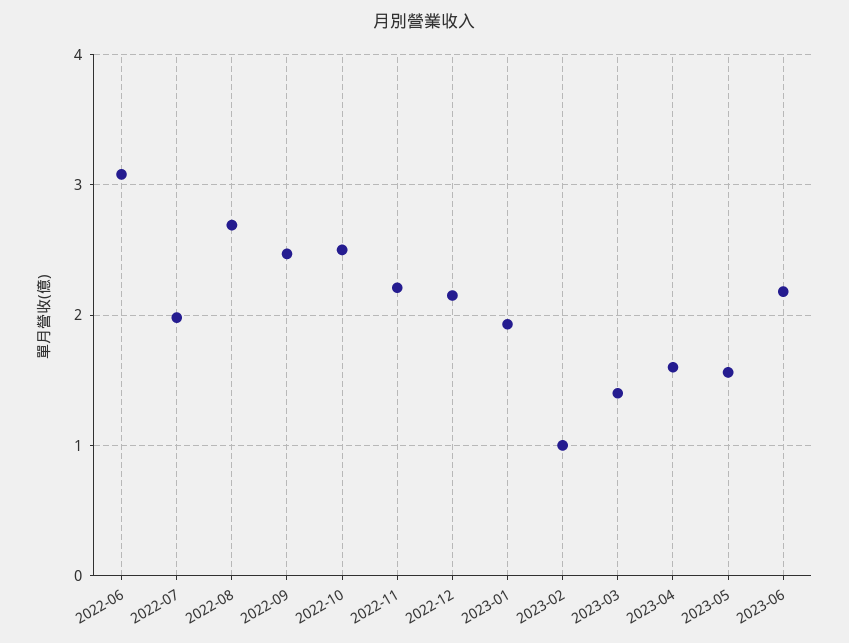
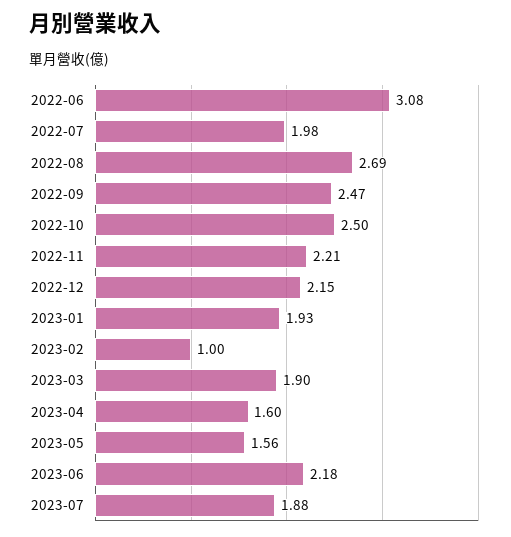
2023-03: 1.4 -> 1.9
2023-07: none -> 1.88

